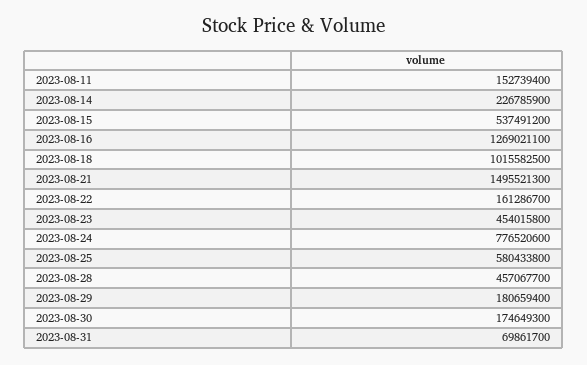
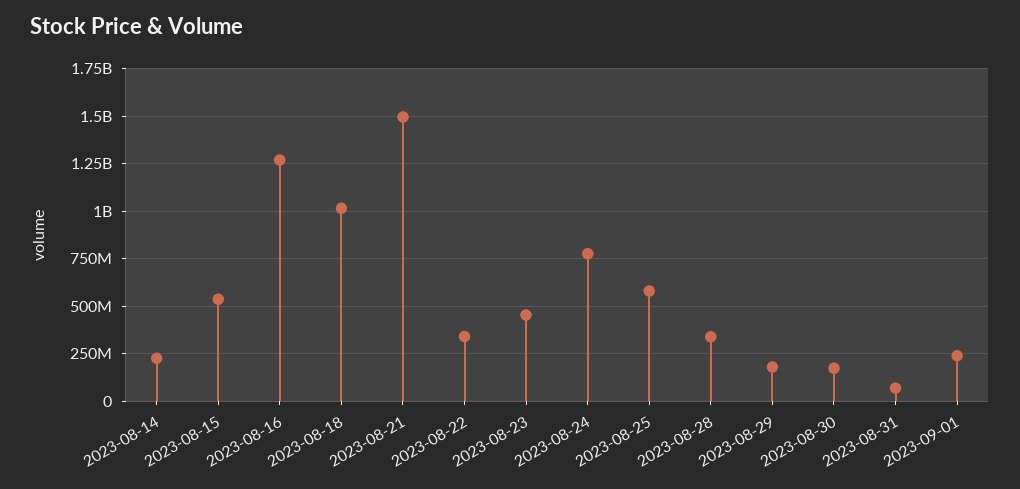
2023-08-11: 152739400 -> none
2023-08-22: 161286700 -> 350000000
2023-08-28: 457067700 -> 350000000
2023-09-01: none -> 250000000

